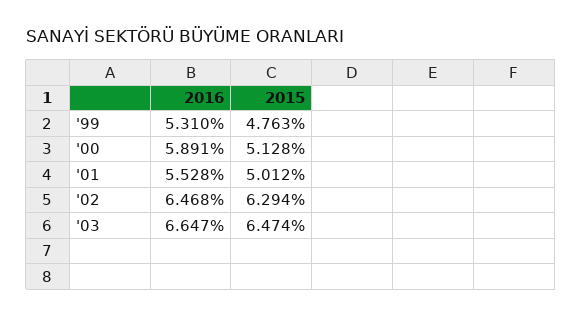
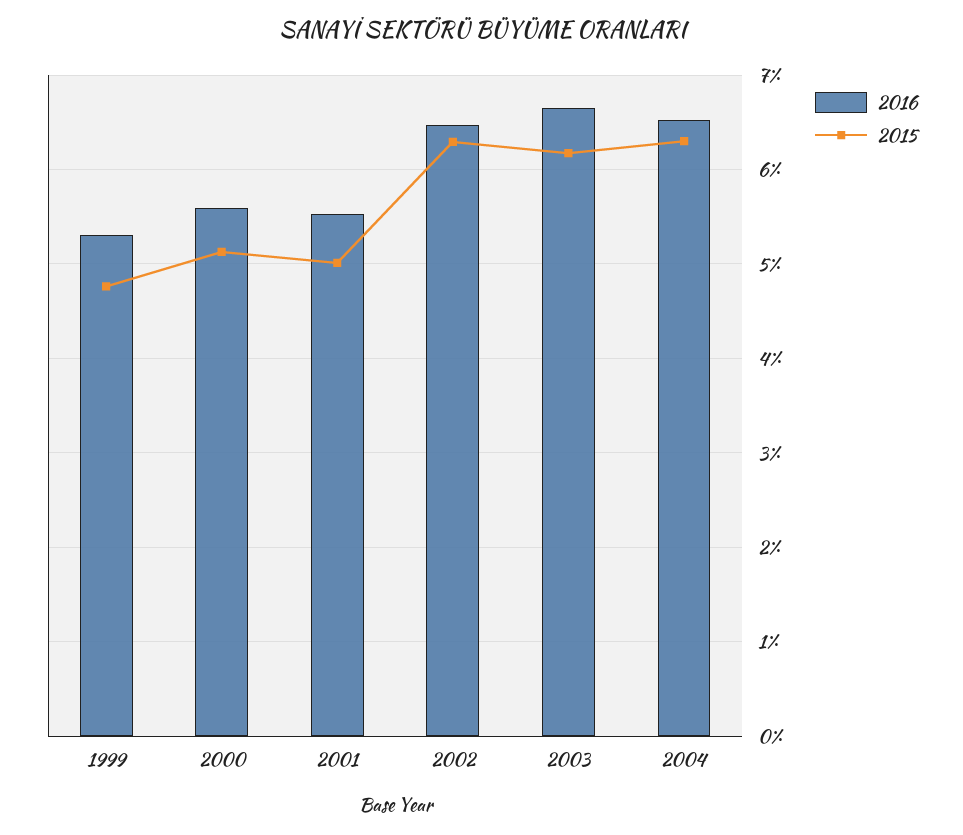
2016, '00: 5.891 -> 5.6
2015, '03: 6.474 -> 6.2
2016, 2004: none -> 6.5
2015, 2004: none -> 6.3

